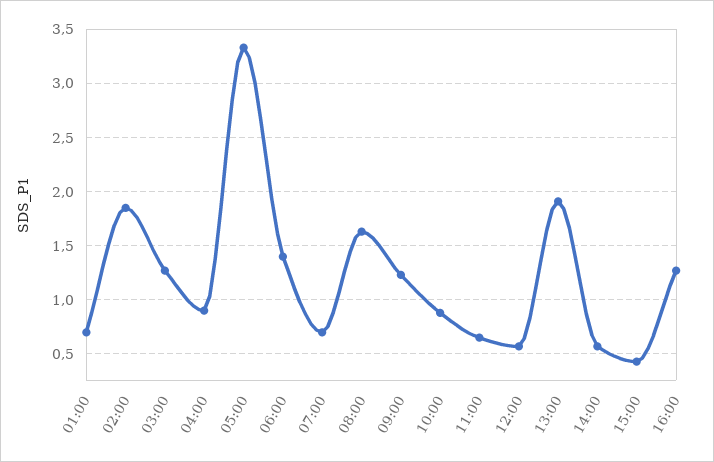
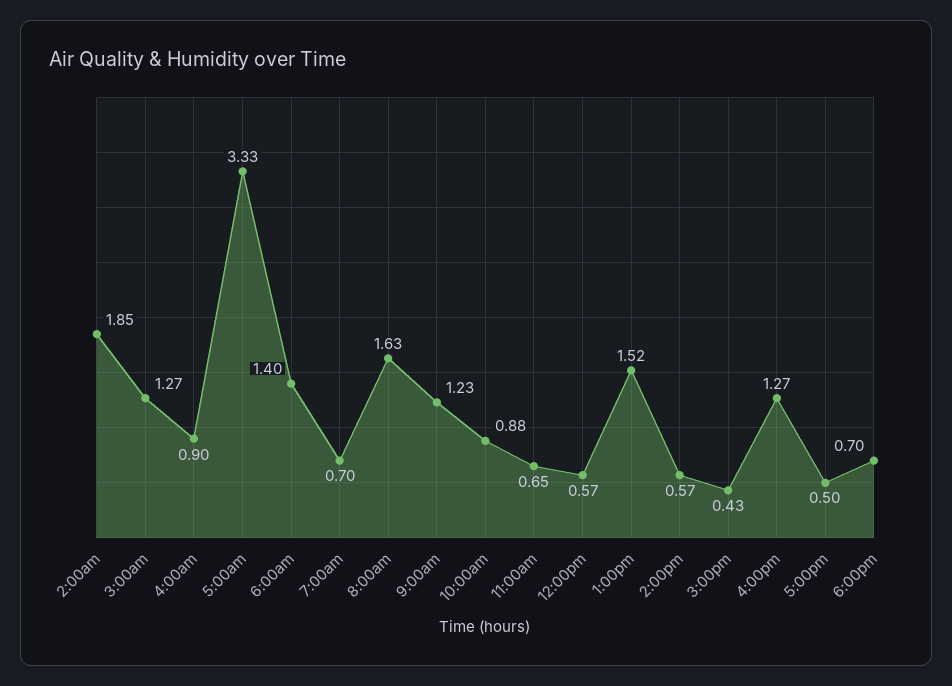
01:00: 0.7 -> none
13:00: 1.9 -> 1.52
5:00pm: none -> 0.5
6:00pm: none -> 0.7

